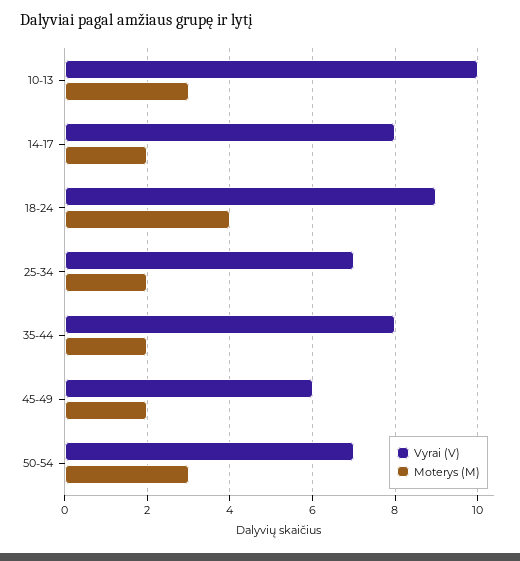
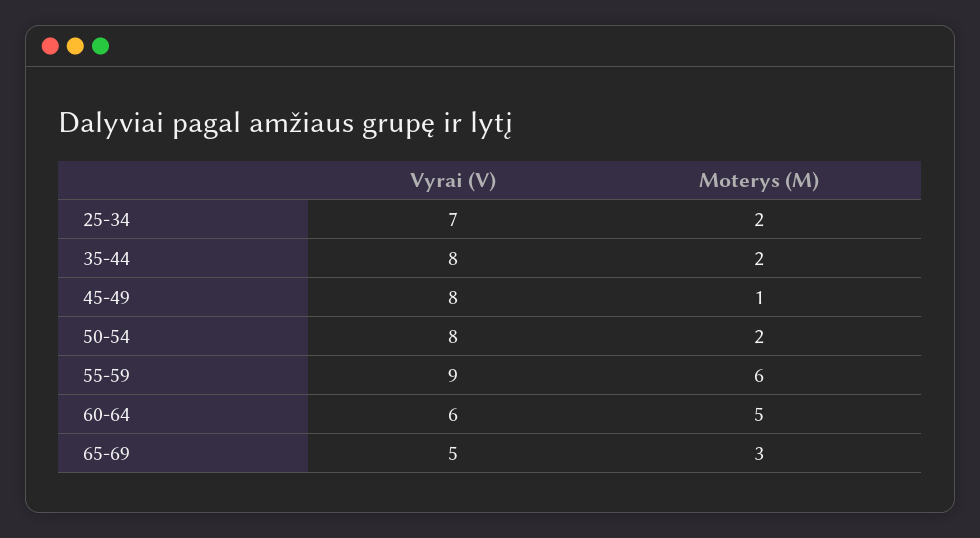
Vyrai (V), 10-13: 10 -> none
Moterys (M), 10-13: 3 -> none
Vyrai (V), 14-17: 8 -> none
Moterys (M), 14-17: 2 -> none
Vyrai (V), 18-24: 9 -> none
Moterys (M), 18-24: 4 -> none
Vyrai (V), 45-49: 6 -> 8
Moterys (M), 45-49: 2 -> 1
Vyrai (V), 50-54: 7 -> 8
Moterys (M), 50-54: 3 -> 2
Vyrai (V), 55-59: none -> 9
Moterys (M), 55-59: none -> 6
Vyrai (V), 60-64: none -> 6
Moterys (M), 60-64: none -> 5
Vyrai (V), 65-69: none -> 5
Moterys (M), 65-69: none -> 3

